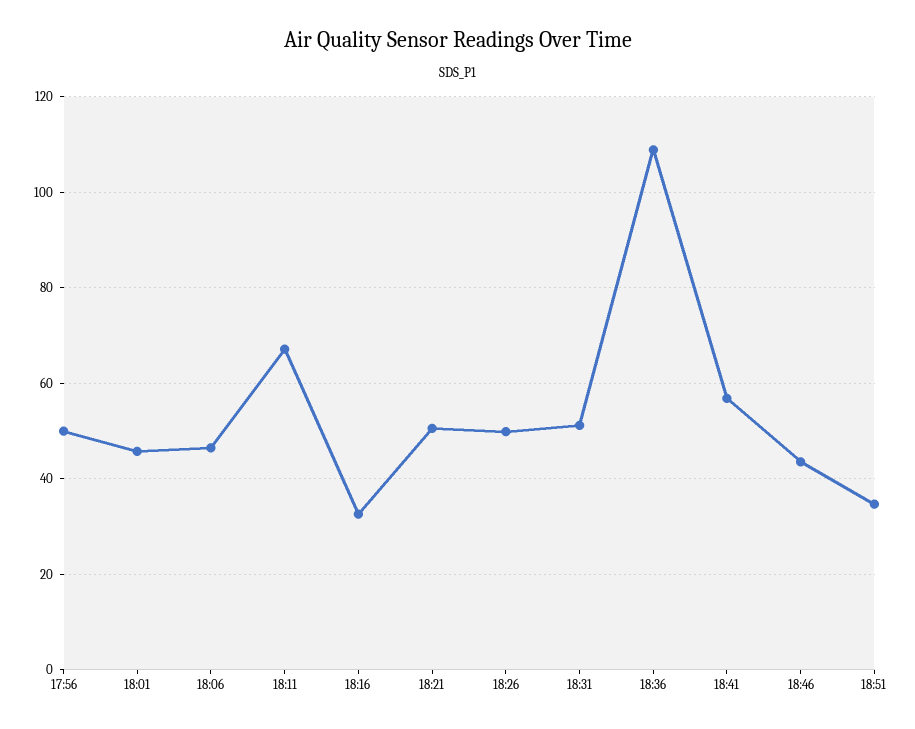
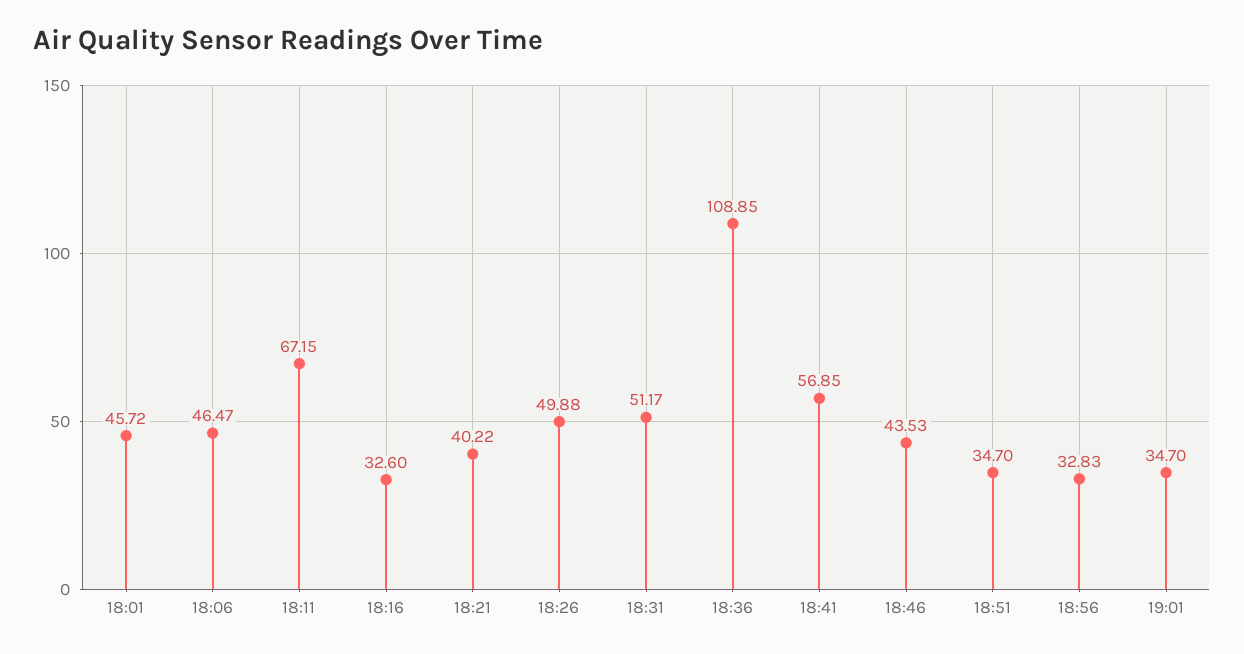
17:56: 50 -> none
18:21: 50 -> 40.22
18:56: none -> 32.83
19:01: none -> 34.7

